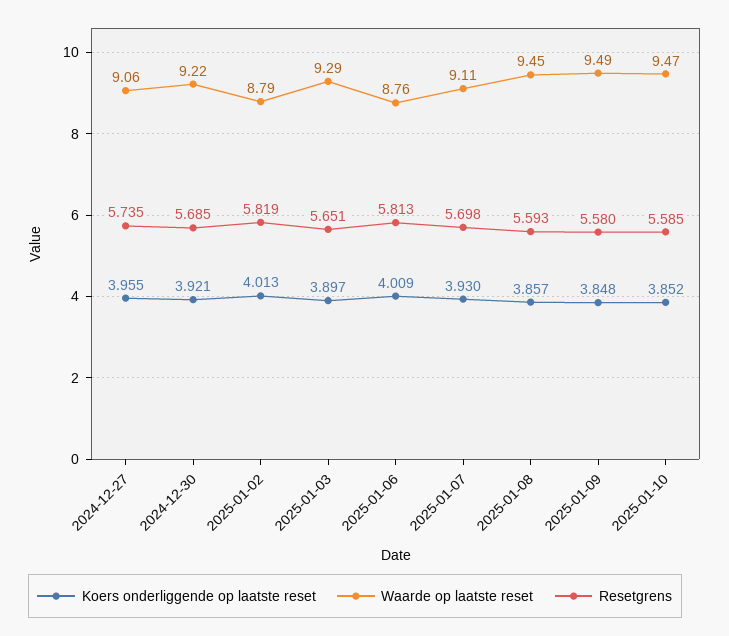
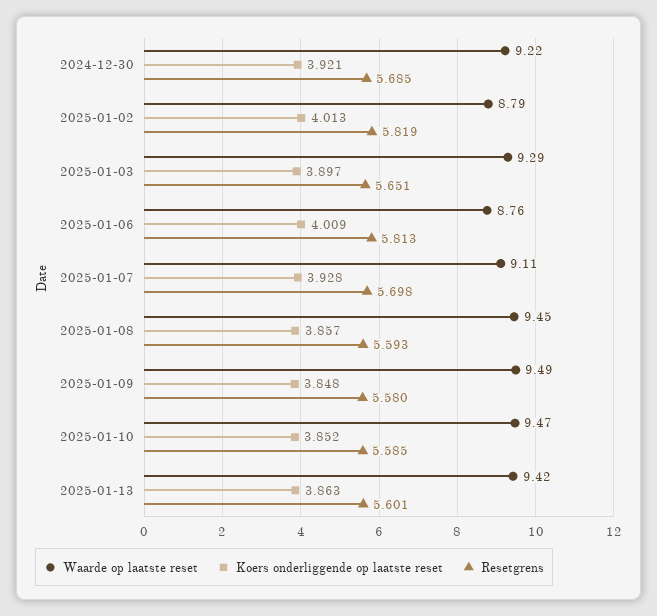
Koers onderliggende op laatste reset, 2024-12-27: 3.955 -> none
Waarde op laatste reset, 2024-12-27: 9.06 -> none
Resetgrens, 2024-12-27: 5.735 -> none
Koers onderliggende op laatste reset, 2025-01-07: 3.93 -> 3.928
Waarde op laatste reset, 2025-01-13: none -> 9.42
Koers onderliggende op laatste reset, 2025-01-13: none -> 3.863
Resetgrens, 2025-01-13: none -> 5.601

